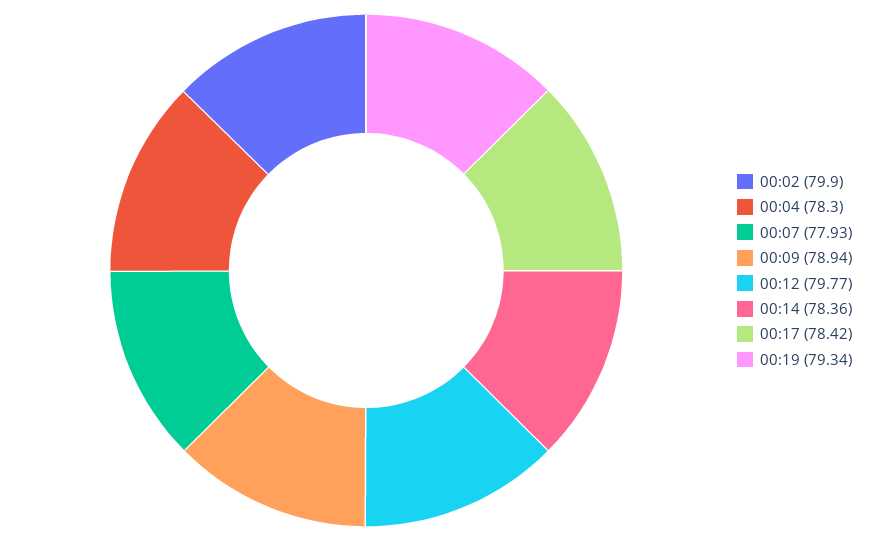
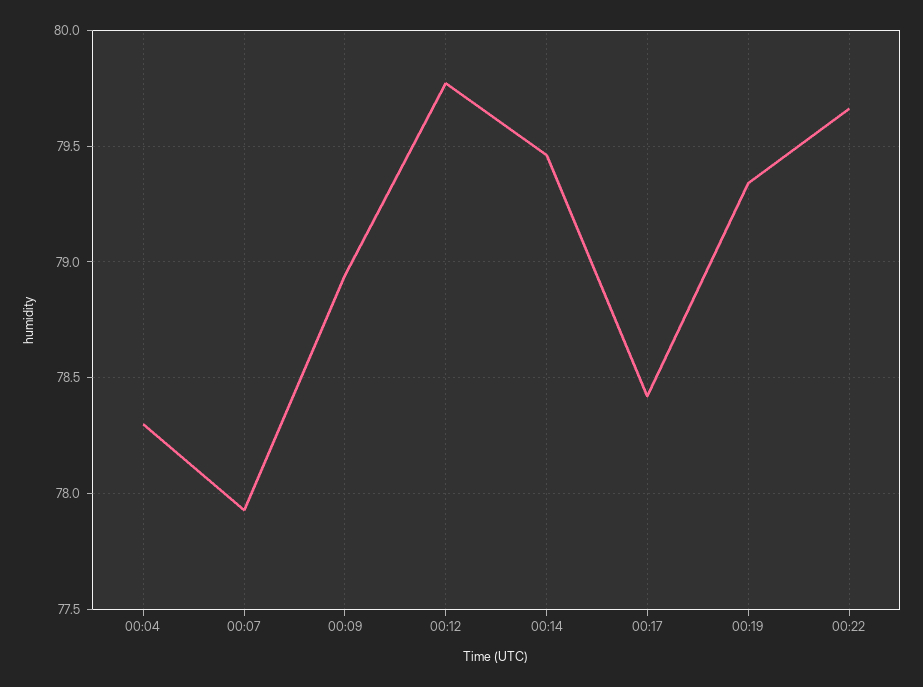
00:02: 79.9 -> none
00:14: 78.36 -> 79.45
00:22: none -> 79.65

